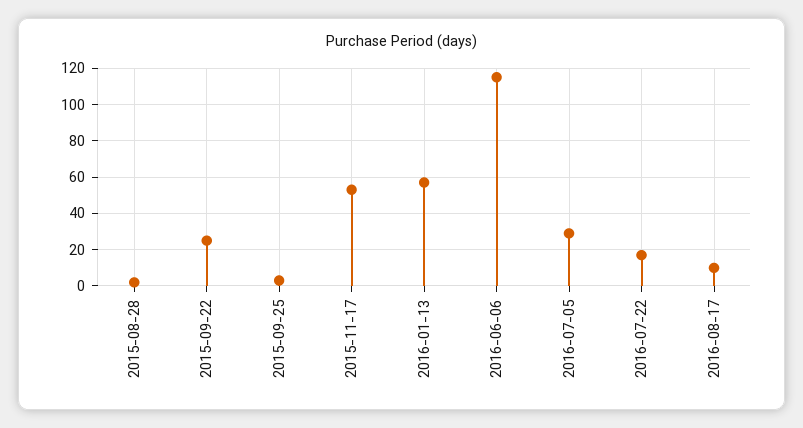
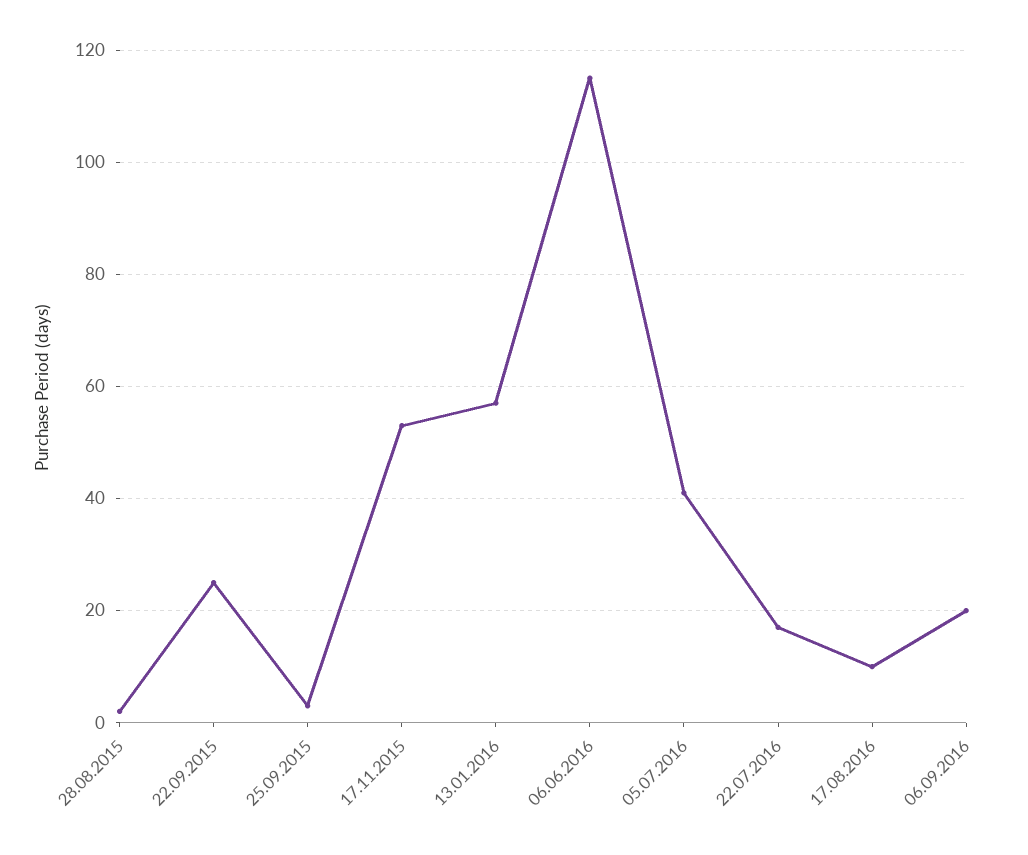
2016-07-05: 30 -> 40
06.09.2016: none -> 20

